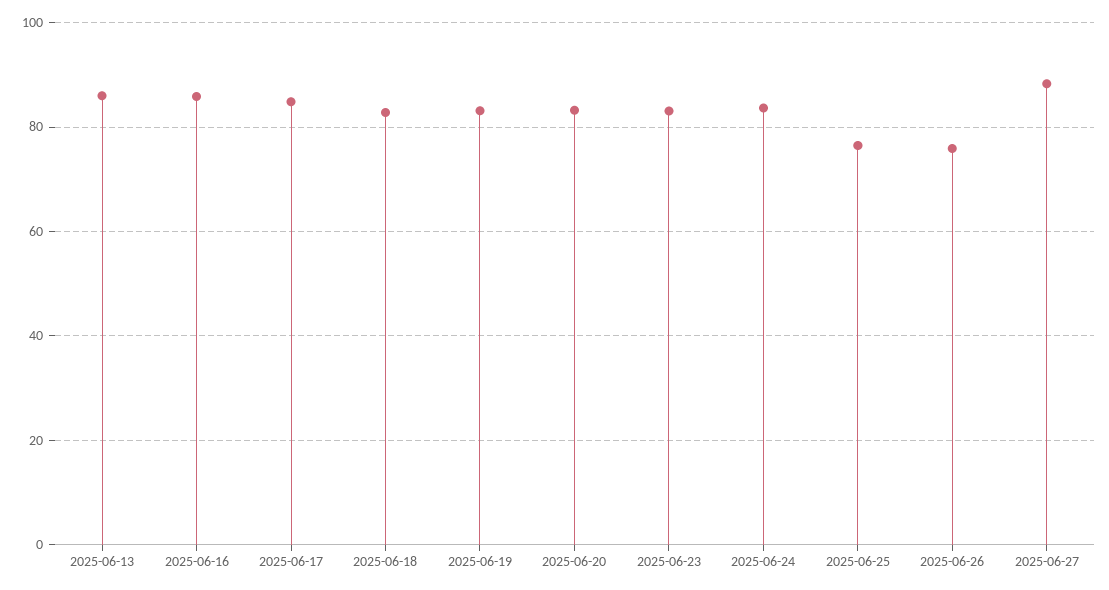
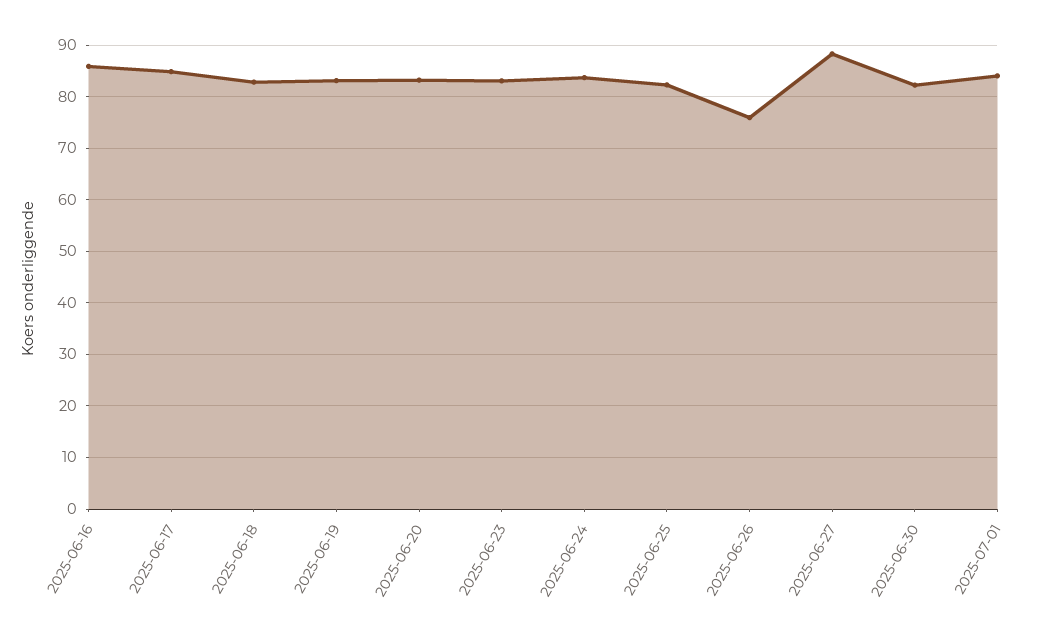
2025-06-13: 86 -> none
2025-06-25: 76 -> 82
2025-06-30: none -> 82
2025-07-01: none -> 84

